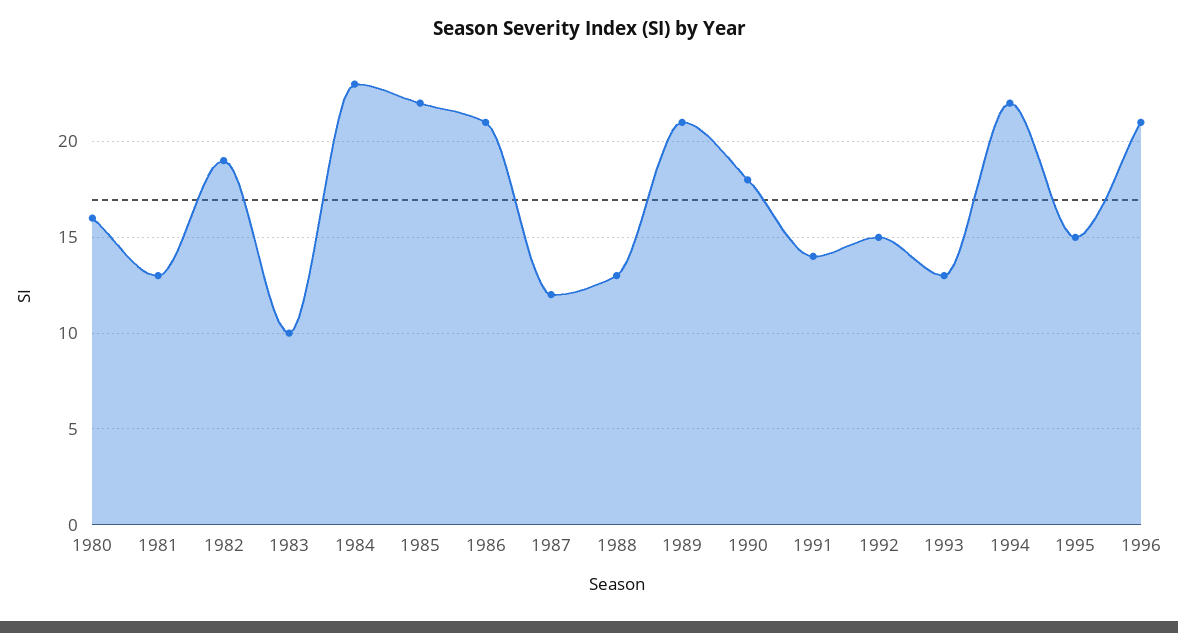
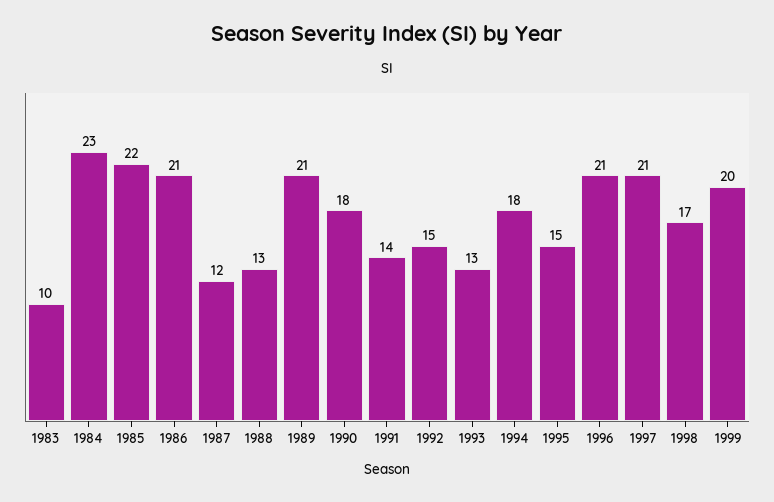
1980: 16 -> none
1981: 13 -> none
1982: 19 -> none
1994: 22 -> 18
1997: none -> 21
1998: none -> 17
1999: none -> 20

